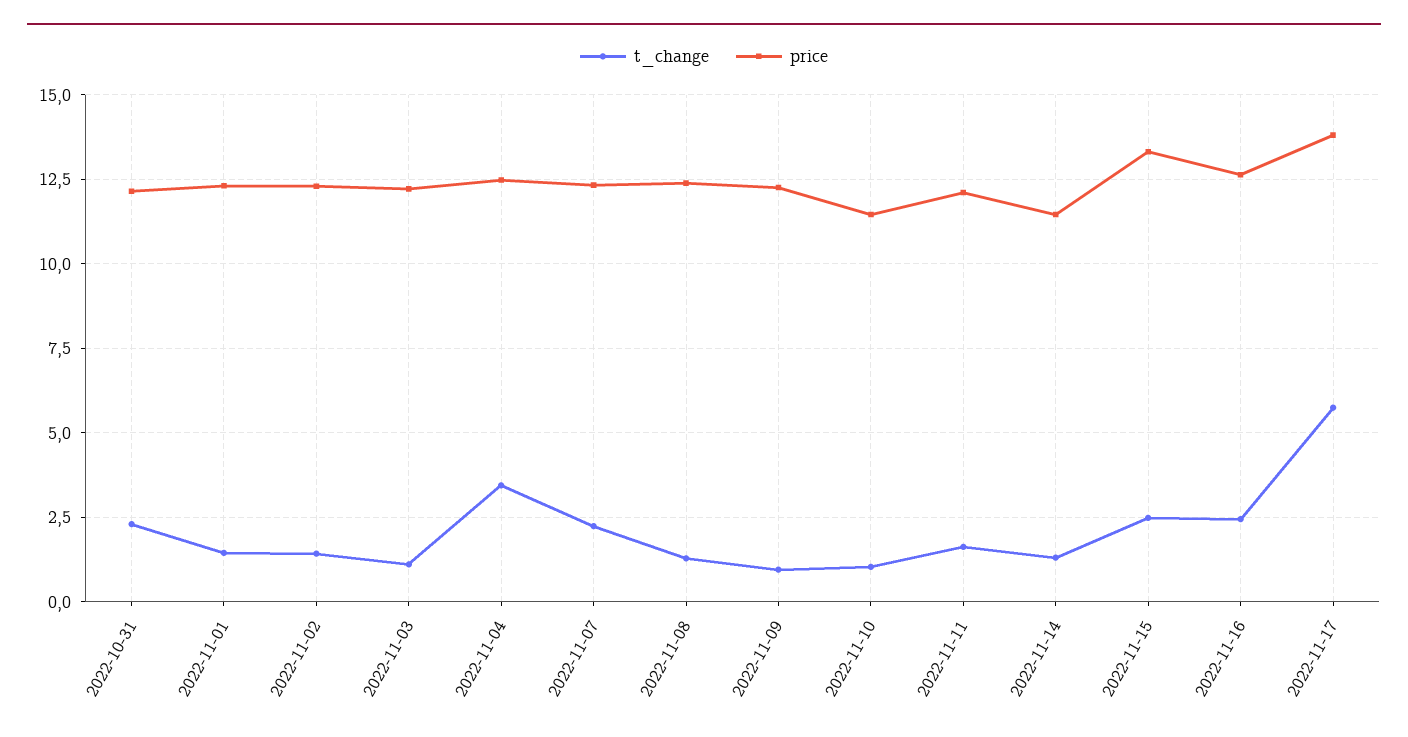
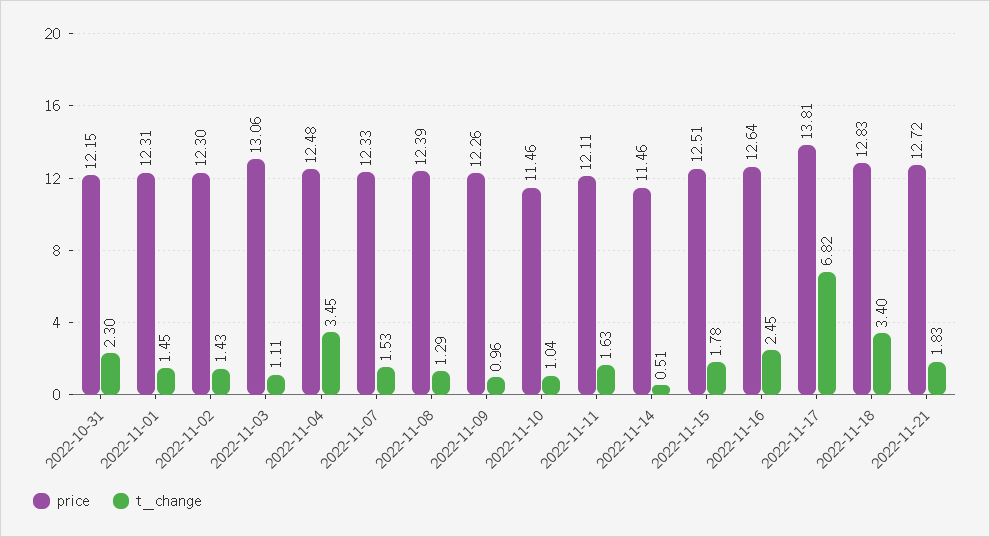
price, 2022-11-03: 12.25 -> 13.06
t_change, 2022-11-07: 2.25 -> 1.53
t_change, 2022-11-14: 1.25 -> 0.51
t_change, 2022-11-15: 2.5 -> 1.78
price, 2022-11-15: 13.25 -> 12.51
t_change, 2022-11-17: 5.75 -> 6.82
price, 2022-11-18: none -> 12.83
t_change, 2022-11-18: none -> 3.4
price, 2022-11-21: none -> 12.72
t_change, 2022-11-21: none -> 1.83

